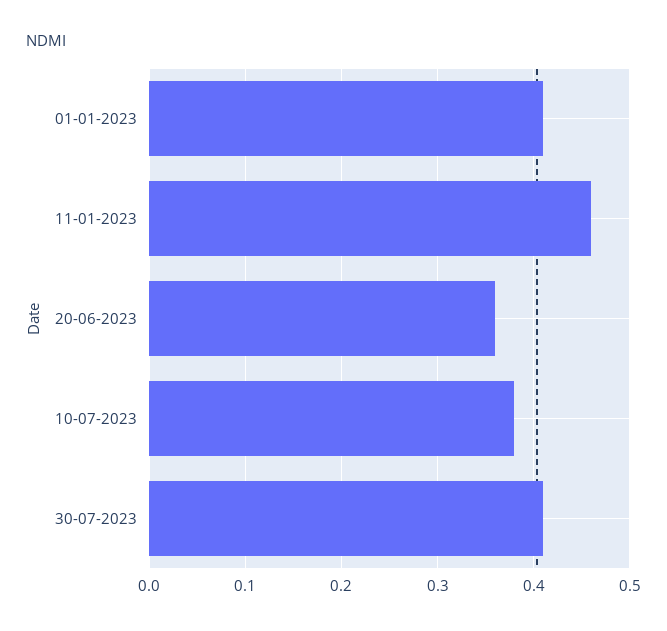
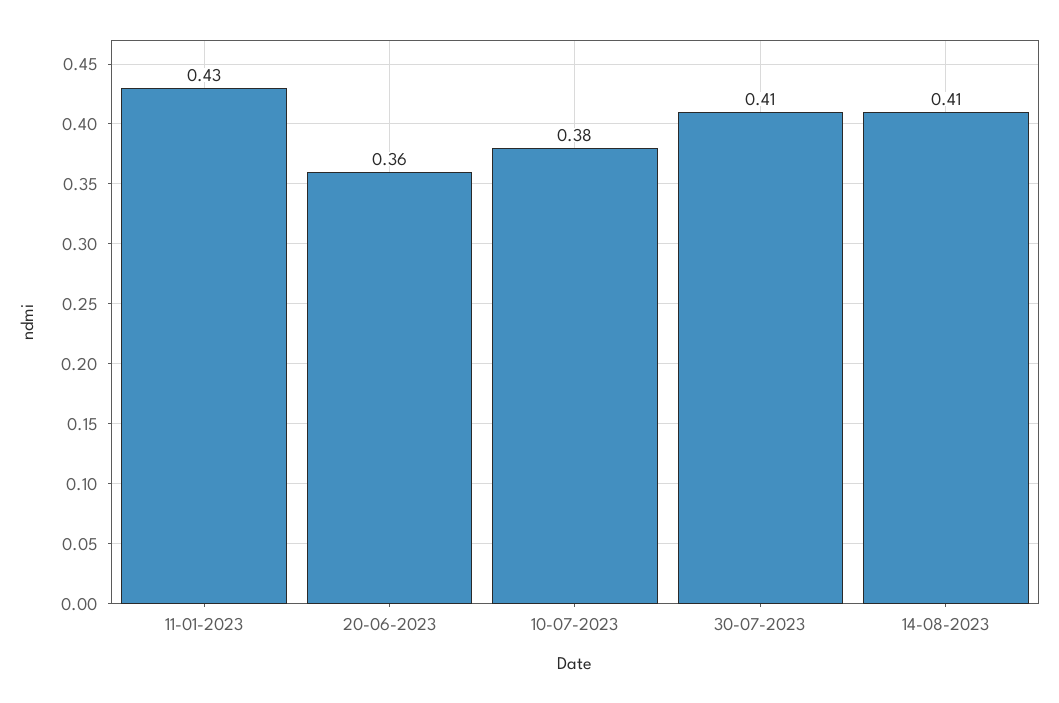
01-01-2023: 0.41 -> none
11-01-2023: 0.46 -> 0.43
14-08-2023: none -> 0.41

